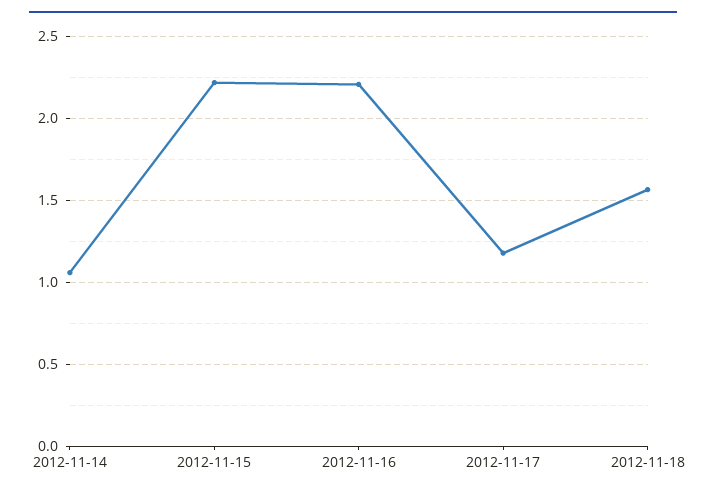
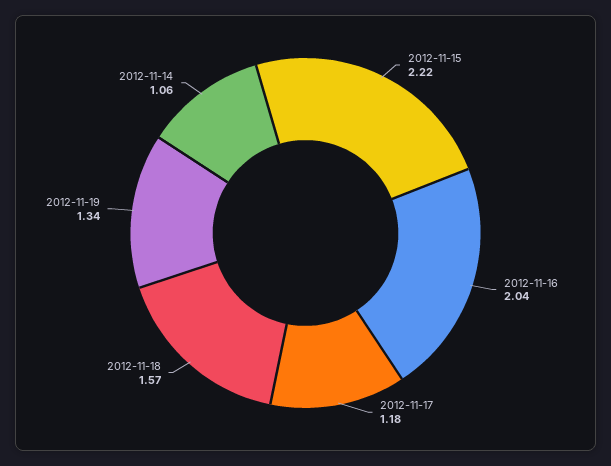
2012-11-16: 2.2 -> 2.04
2012-11-19: none -> 1.34

